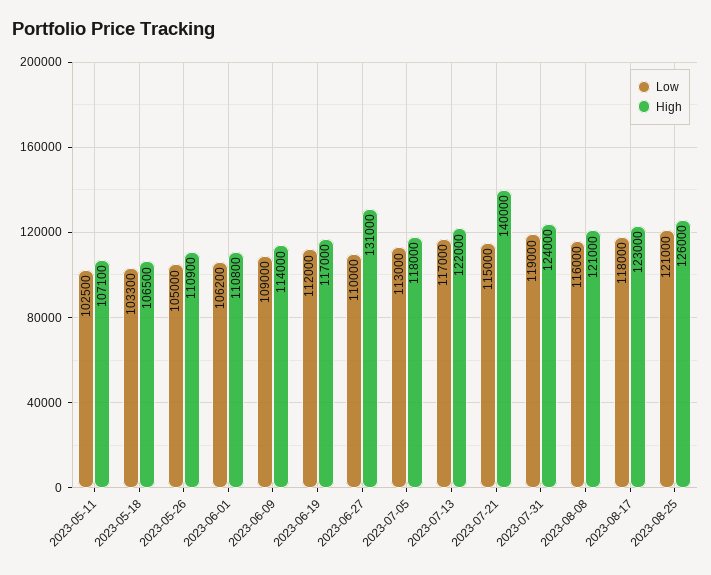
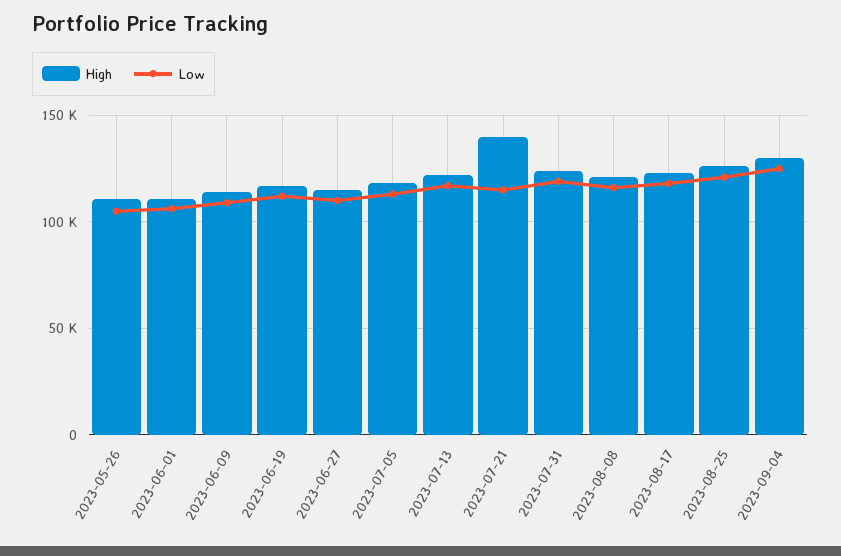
Low, 2023-05-11: 102500 -> none
High, 2023-05-11: 107100 -> none
Low, 2023-05-18: 103300 -> none
High, 2023-05-18: 106500 -> none
High, 2023-06-27: 131000 -> 115000
High, 2023-09-04: none -> 130000
Low, 2023-09-04: none -> 125000

